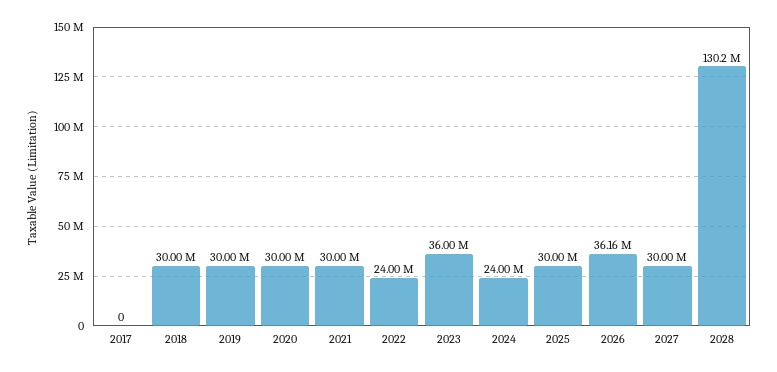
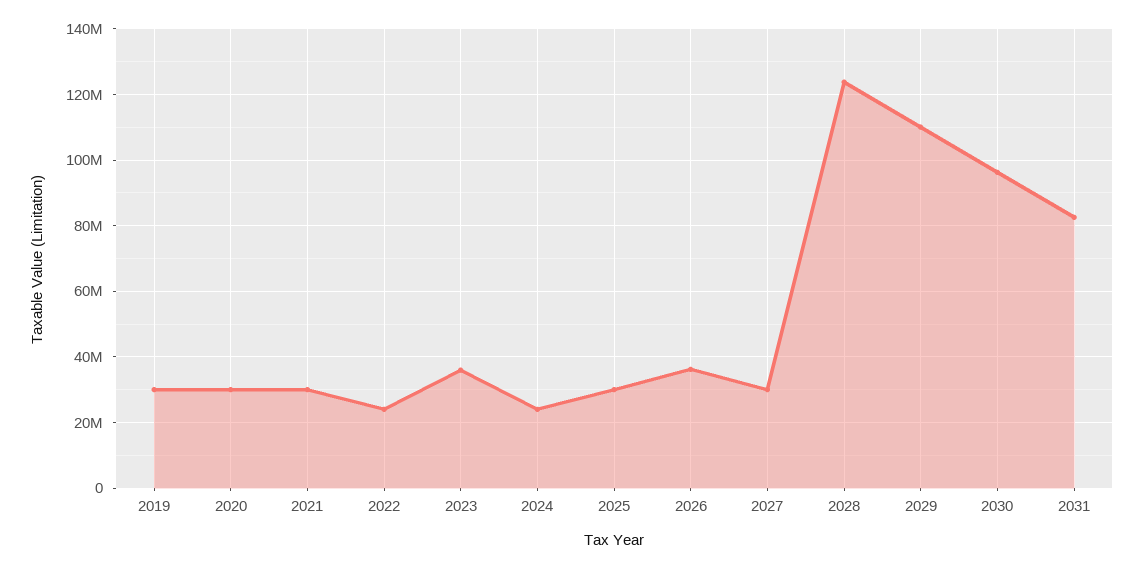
2017: 0 -> none
2018: 30000000 -> none
2028: 130200000 -> 124000000
2029: none -> 110000000
2030: none -> 96000000
2031: none -> 82000000

